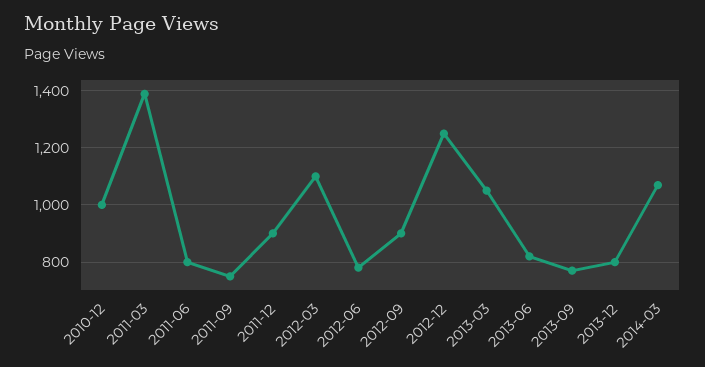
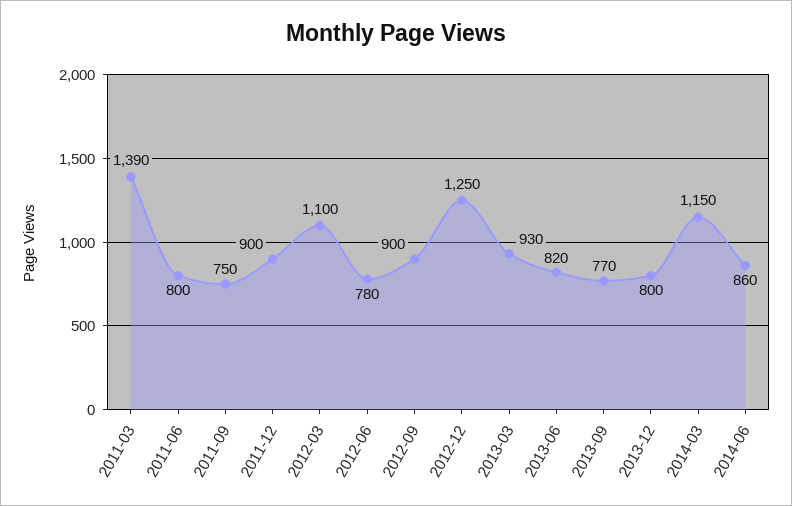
2010-12: 1000 -> none
2013-03: 1050 -> 930
2014-03: 1075 -> 1150
2014-06: none -> 860

